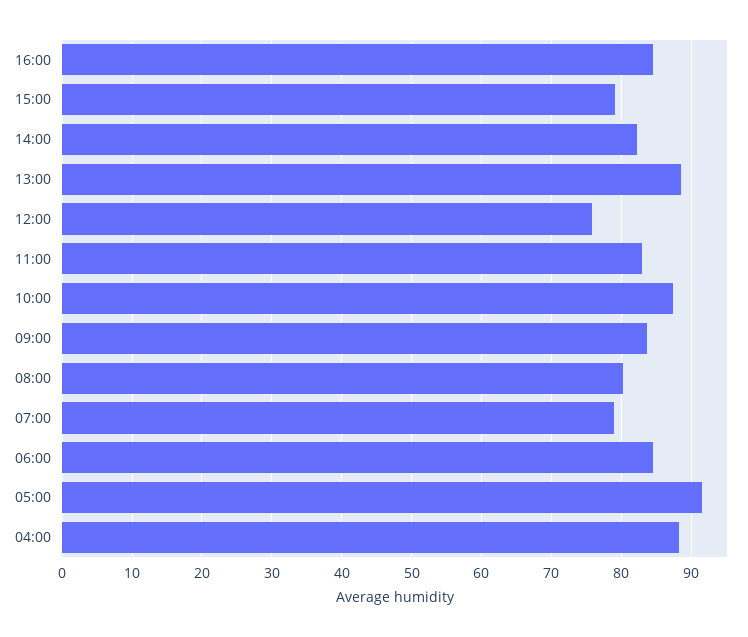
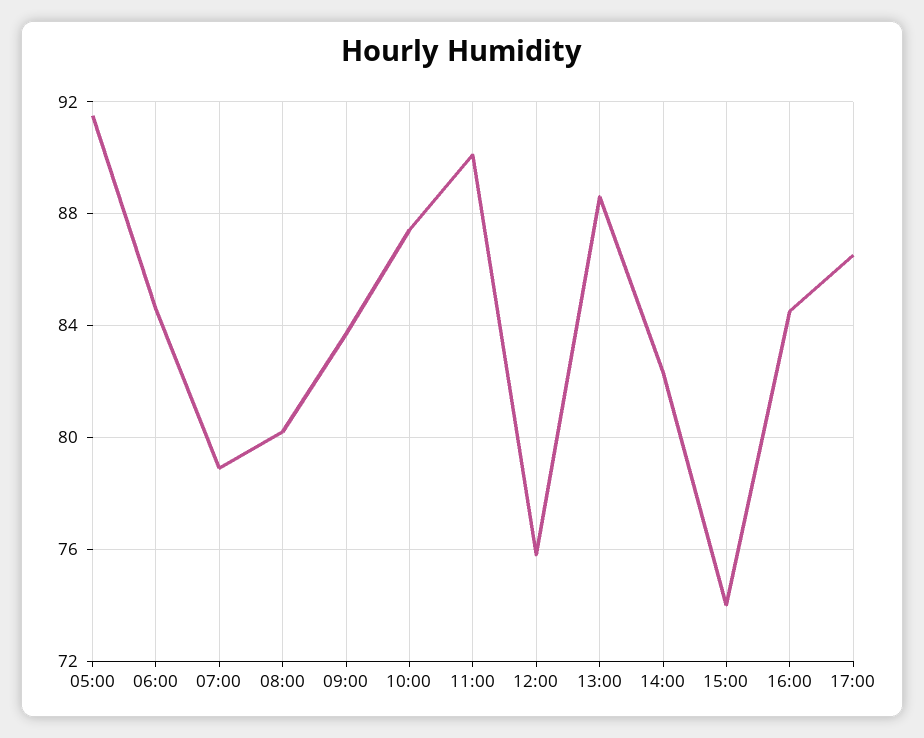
15:00: 79 -> 74
11:00: 83 -> 90
04:00: 88 -> none
17:00: none -> 86.5

